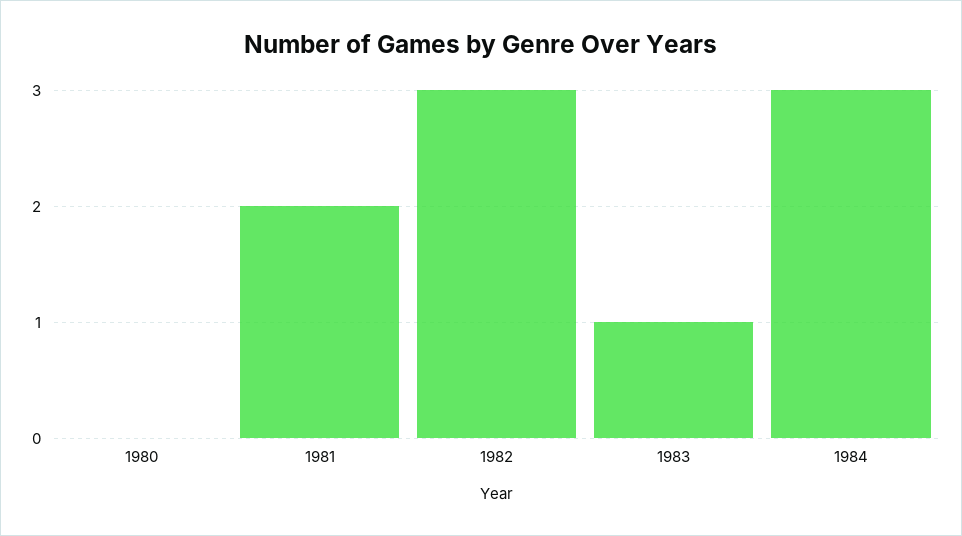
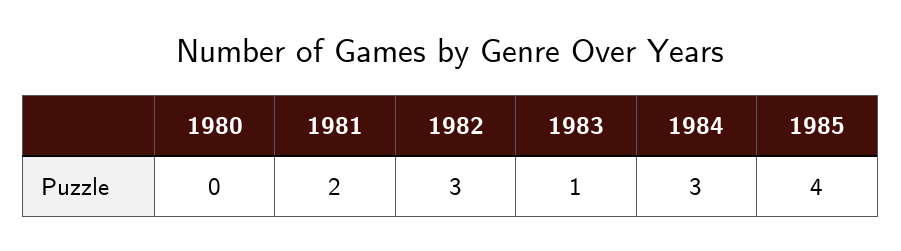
1985: none -> 4

